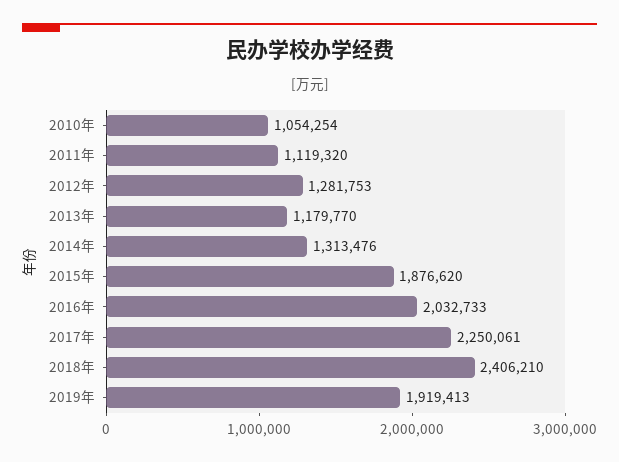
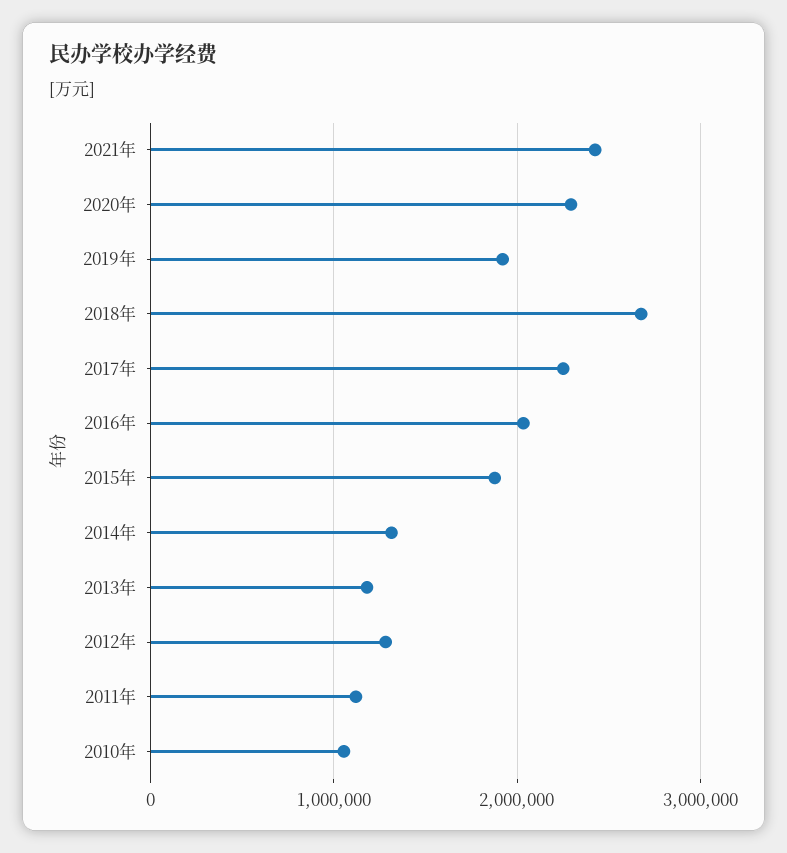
2018年: 2406210 -> 2700000
2021年: none -> 2400000
2020年: none -> 2300000

